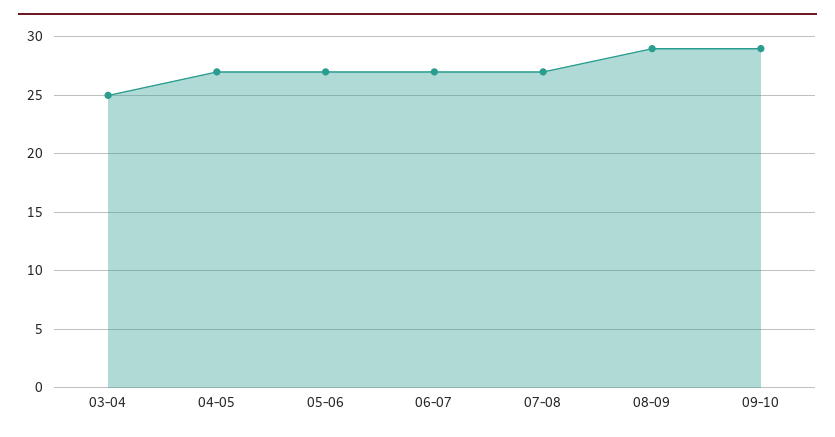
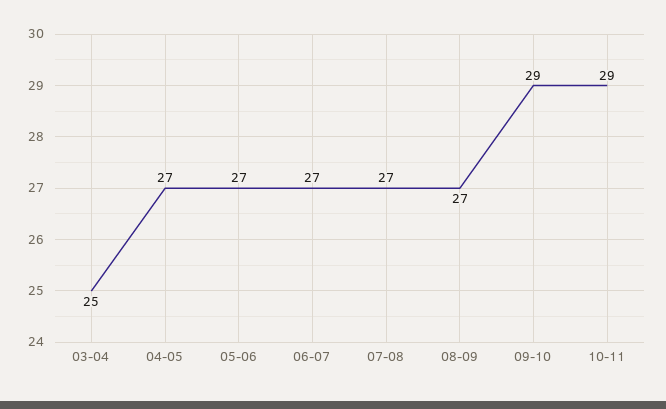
08-09: 29 -> 27
10-11: none -> 29

